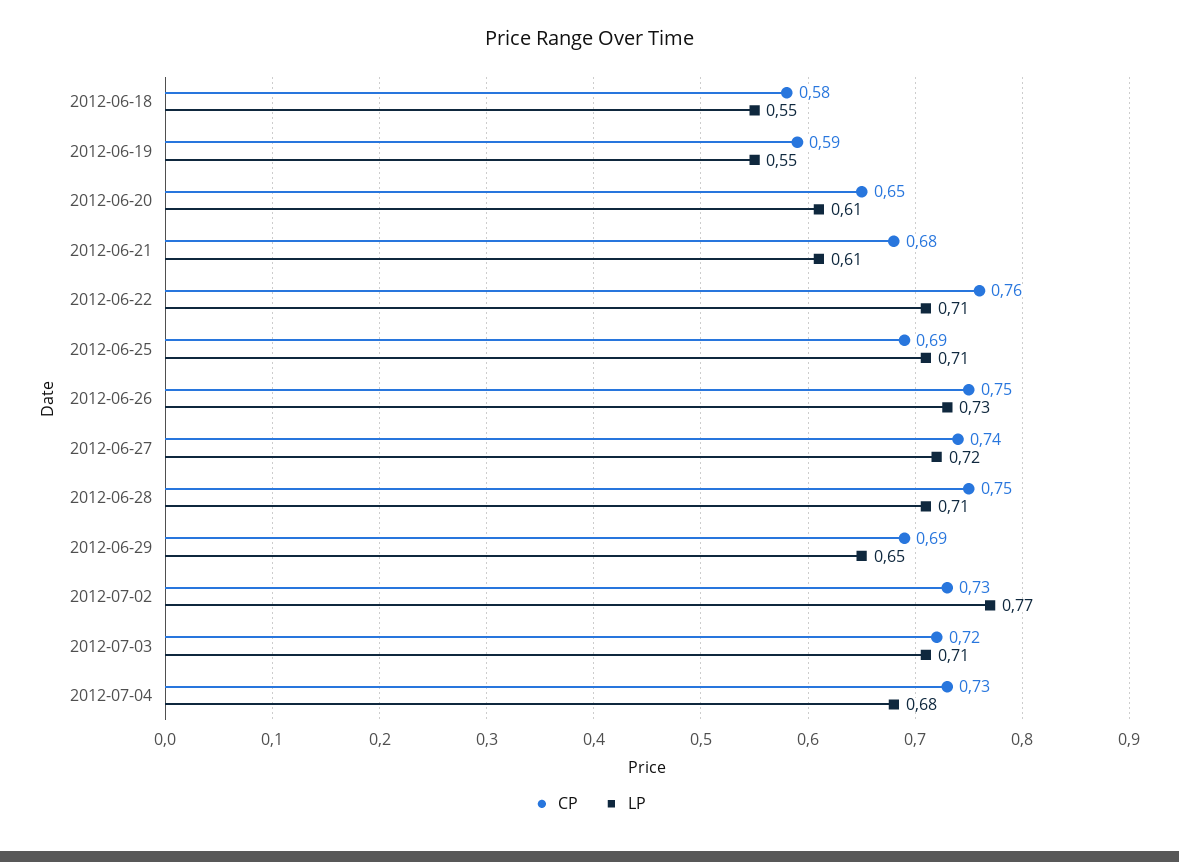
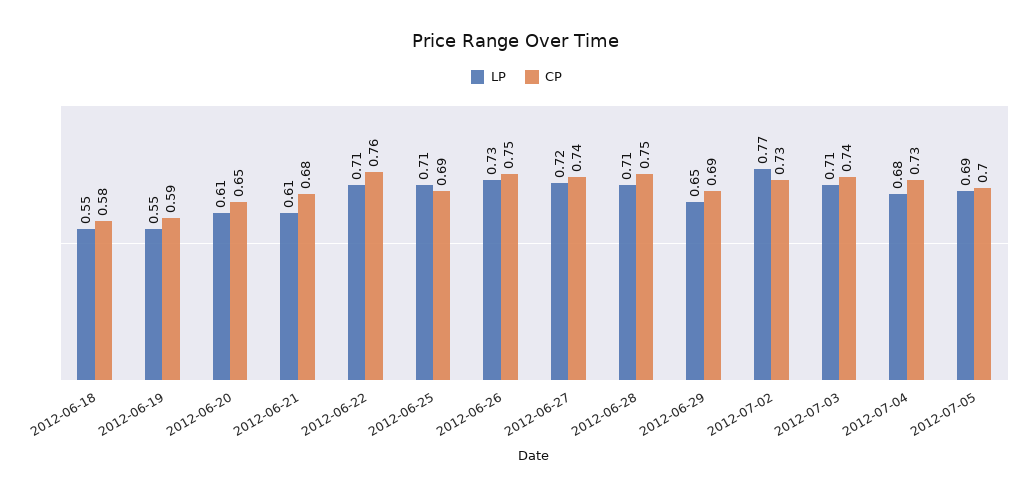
CP, 2012-07-03: 0.72 -> 0.74
LP, 2012-07-05: none -> 0.69
CP, 2012-07-05: none -> 0.7

